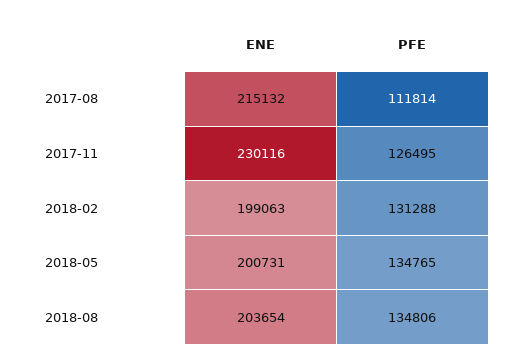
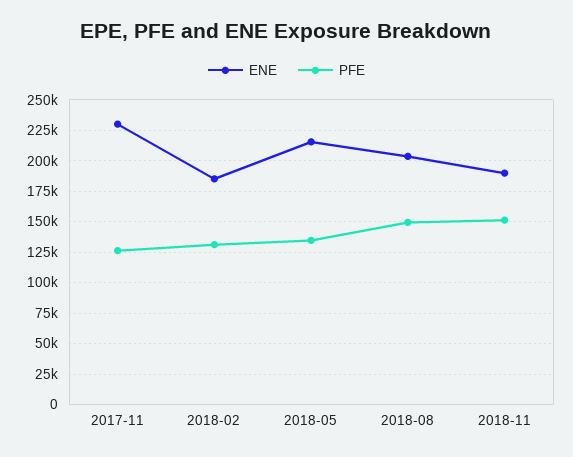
ENE, 2017-08: 215132 -> none
PFE, 2017-08: 111814 -> none
ENE, 2018-02: 199063 -> 185000
ENE, 2018-05: 200731 -> 215000
PFE, 2018-08: 134806 -> 150000
ENE, 2018-11: none -> 190000
PFE, 2018-11: none -> 150000

